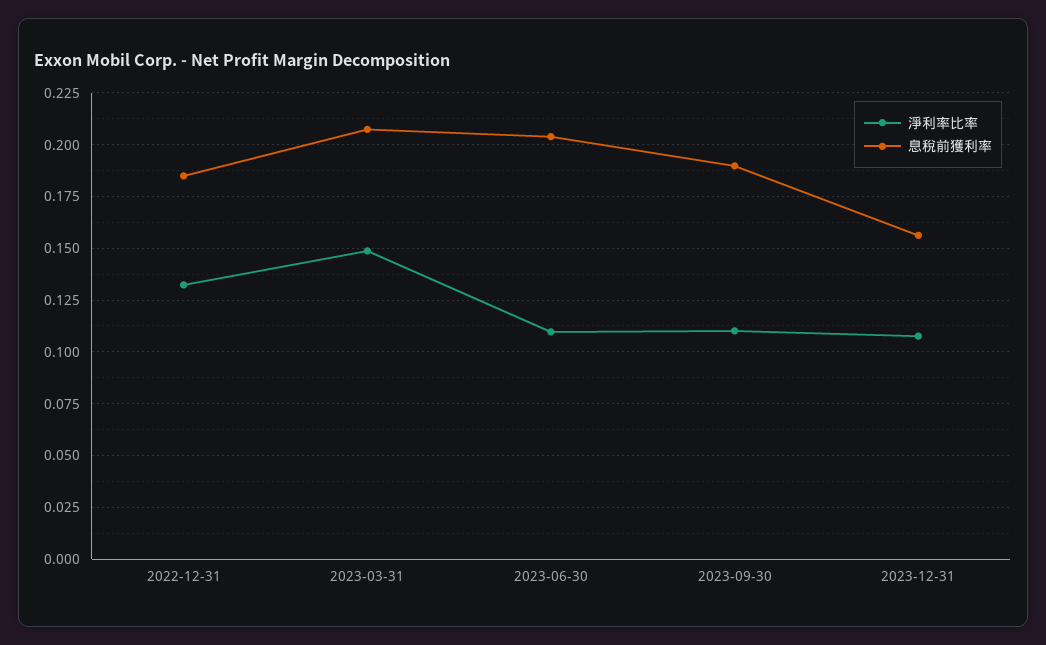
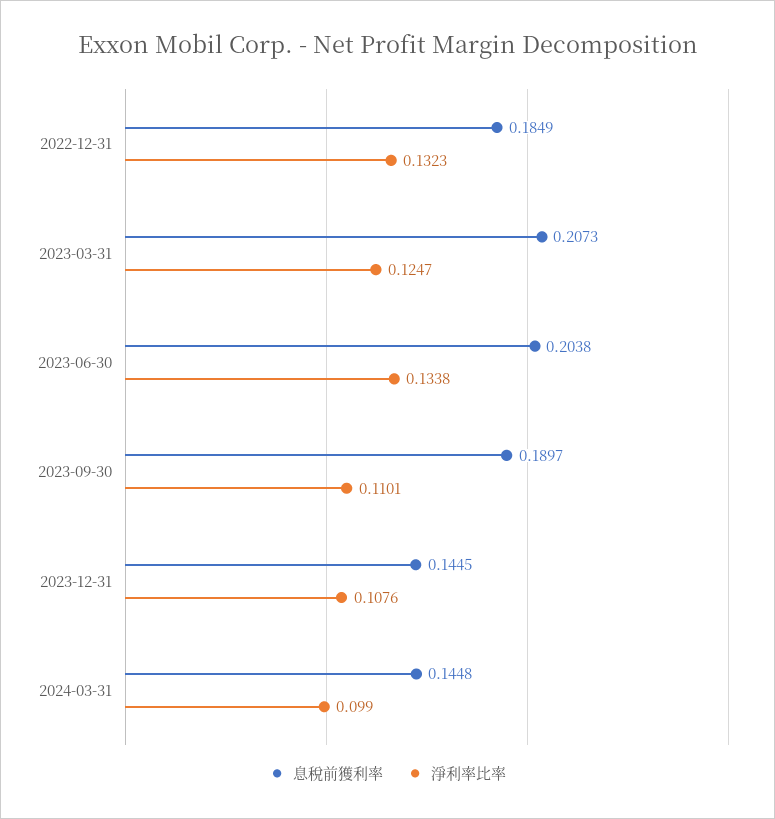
淨利率比率, 2023-03-31: 0.15 -> 0.1247
淨利率比率, 2023-06-30: 0.11 -> 0.1338
息稅前獲利率, 2023-12-31: 0.155 -> 0.1445
息稅前獲利率, 2024-03-31: none -> 0.1448
淨利率比率, 2024-03-31: none -> 0.099

